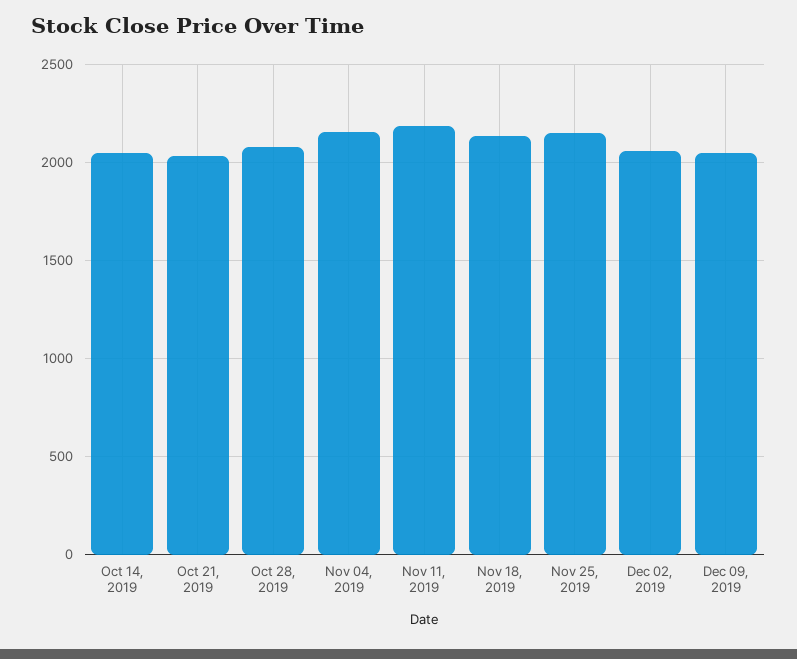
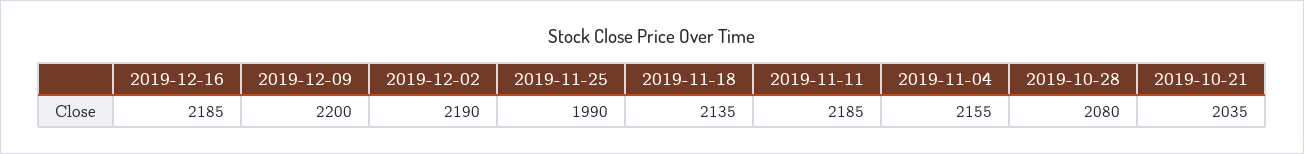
Oct 14, 2019: 2050 -> none
Nov 25, 2019: 2150 -> 1990
Dec 02, 2019: 2050 -> 2190
Dec 09, 2019: 2050 -> 2200
2019-12-16: none -> 2185

